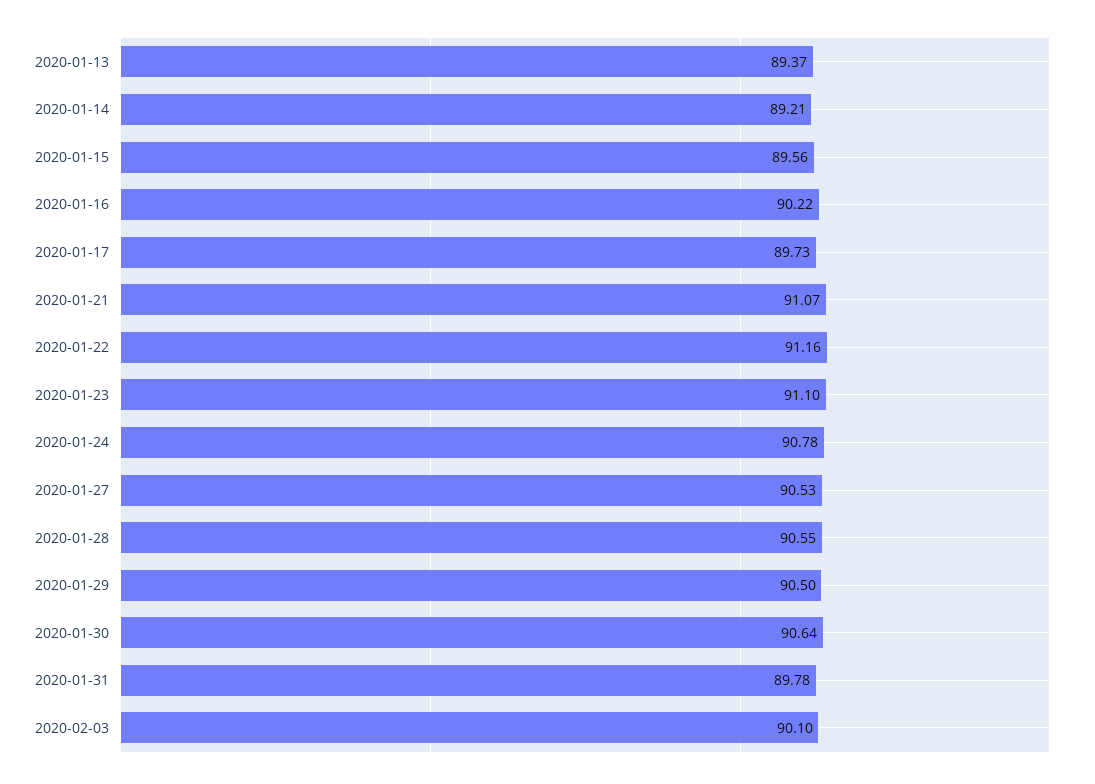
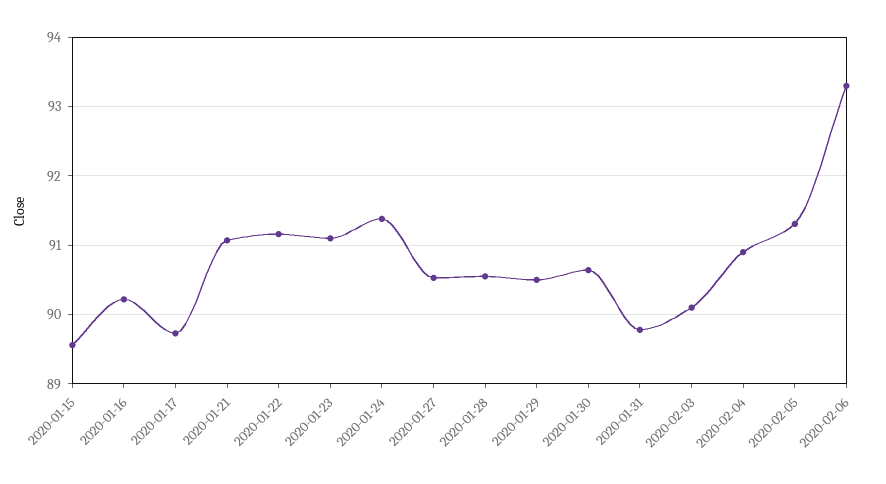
2020-01-13: 89.37 -> none
2020-01-14: 89.21 -> none
2020-01-24: 90.78 -> 91.4
2020-02-04: none -> 90.9
2020-02-05: none -> 91.3
2020-02-06: none -> 93.3

